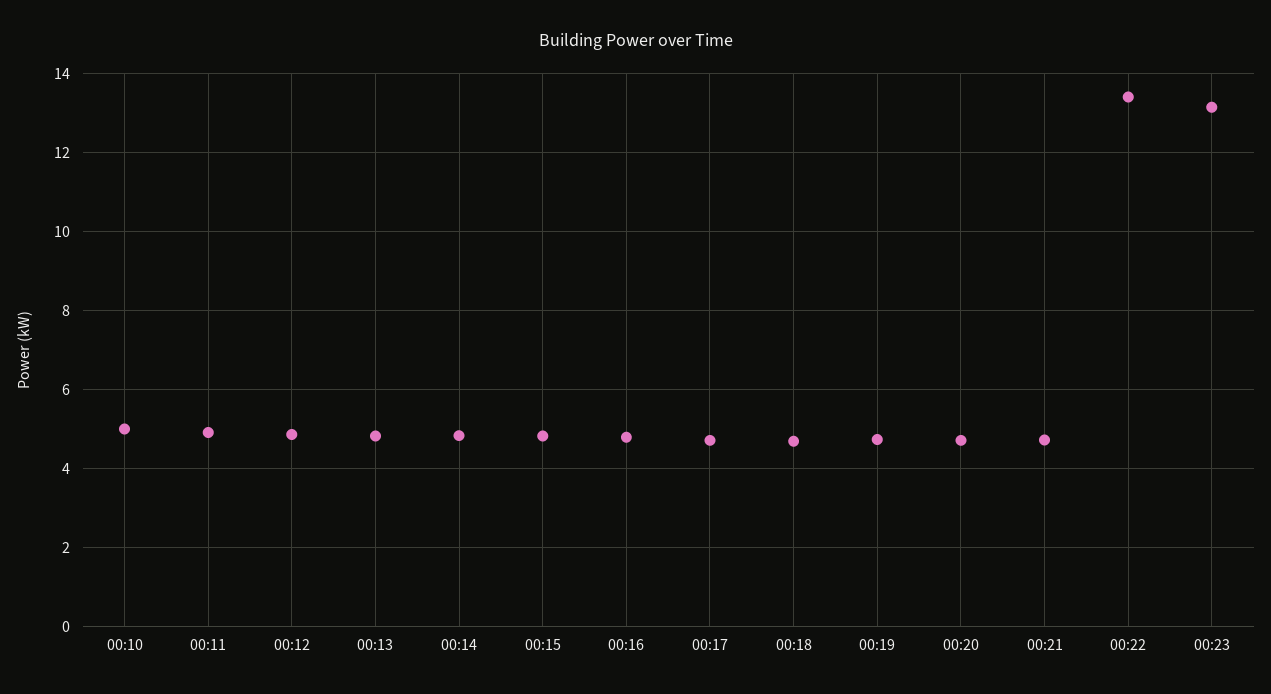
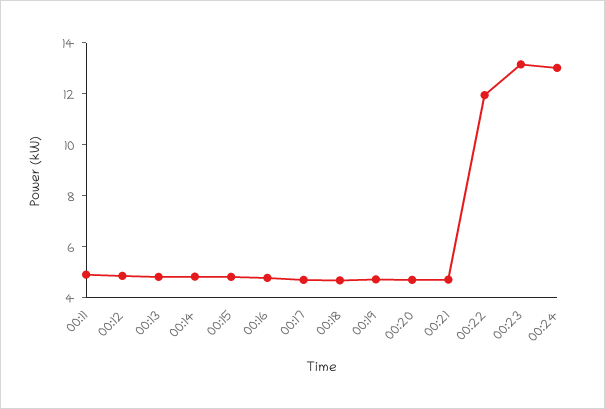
00:10: 5 -> none
00:22: 13.4 -> 12
00:24: none -> 13

